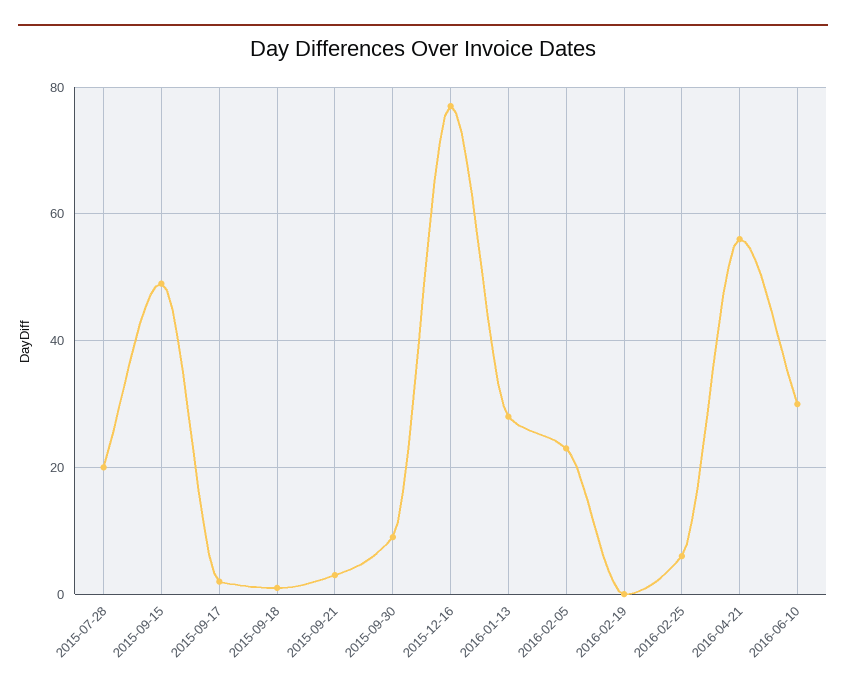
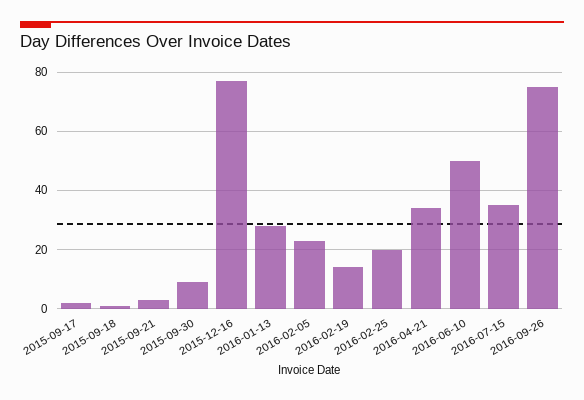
2015-07-28: 20 -> none
2015-09-15: 50 -> none
2016-02-19: 0 -> 15
2016-02-25: 5 -> 20
2016-04-21: 55 -> 35
2016-06-10: 30 -> 50
2016-07-15: none -> 35
2016-09-26: none -> 75

